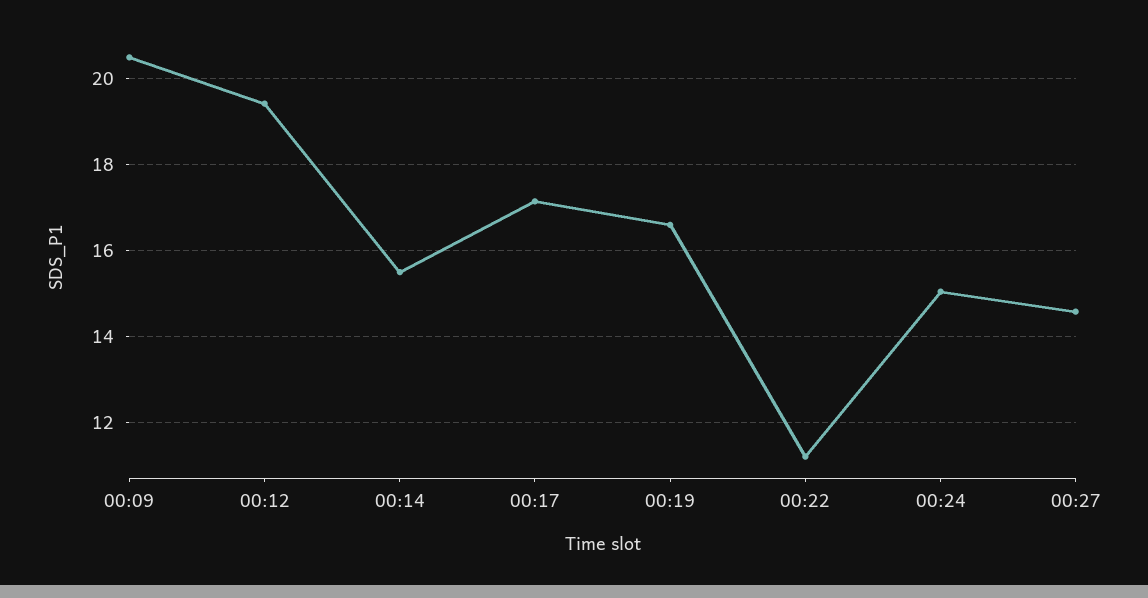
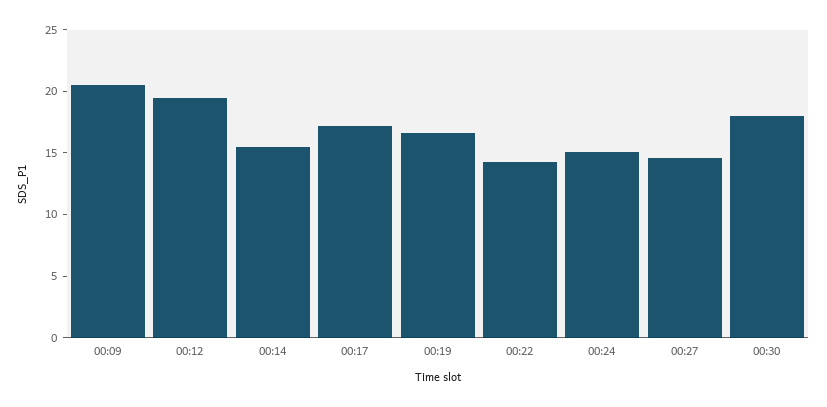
00:22: 11.2 -> 14
00:30: none -> 18

